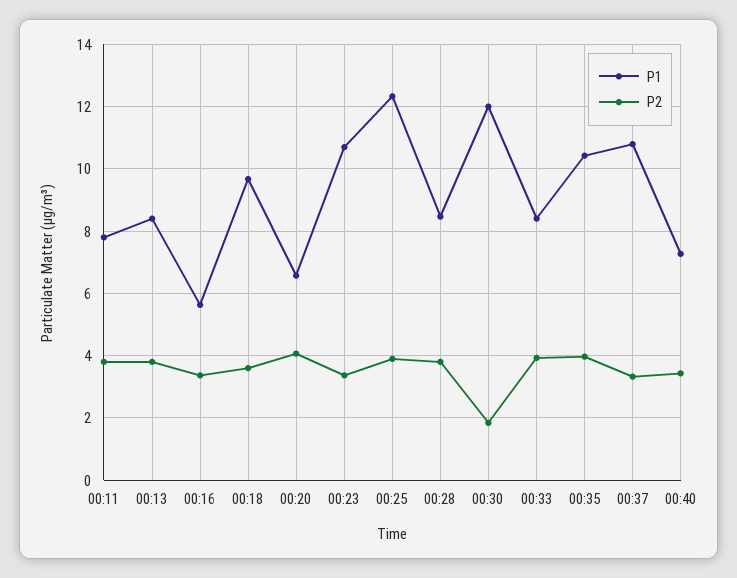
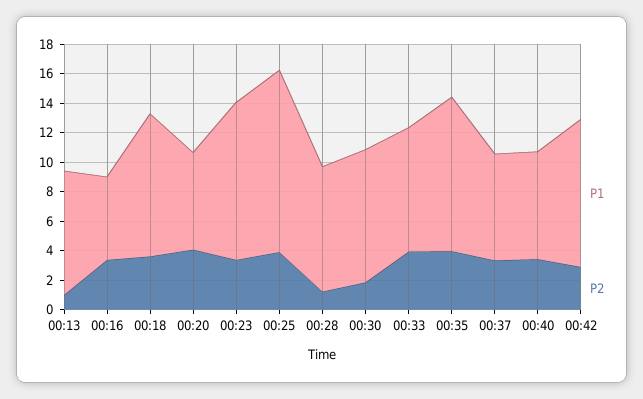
P1, 00:11: 7.8 -> none
P2, 00:11: 3.8 -> none
P2, 00:13: 3.8 -> 1
P2, 00:28: 3.8 -> 1
P1, 00:30: 12 -> 9
P1, 00:37: 10.8 -> 7
P1, 00:42: none -> 10
P2, 00:42: none -> 3

